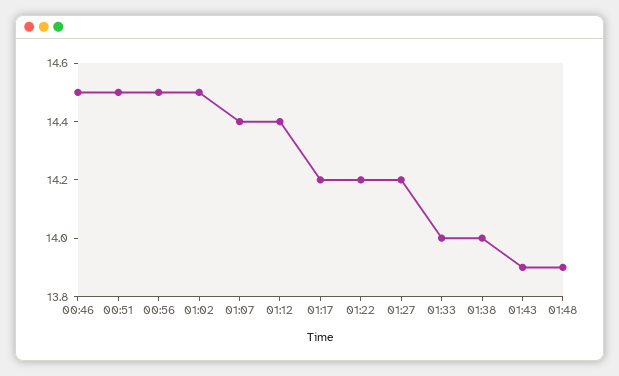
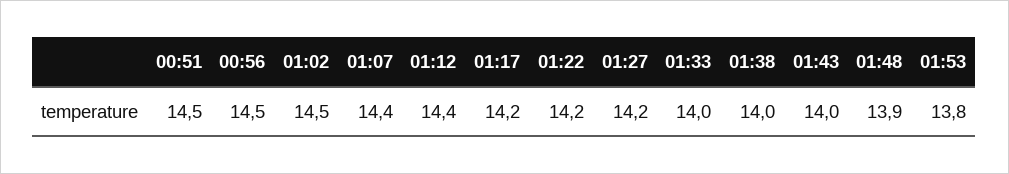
00:46: 14.5 -> none
01:43: 13.9 -> 14
01:53: none -> 13.8

